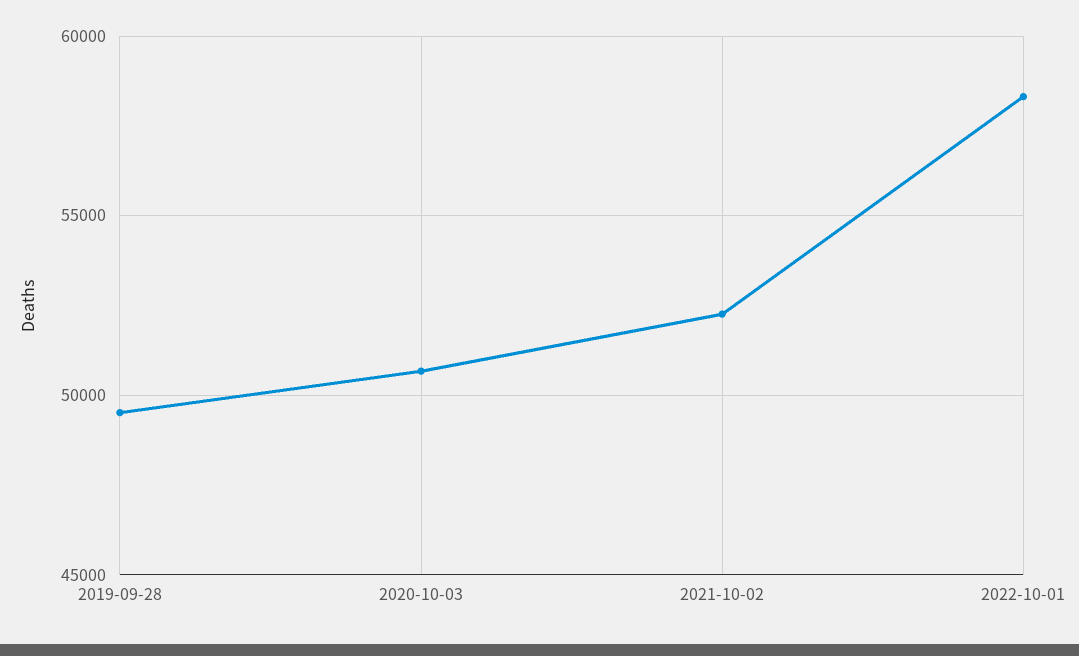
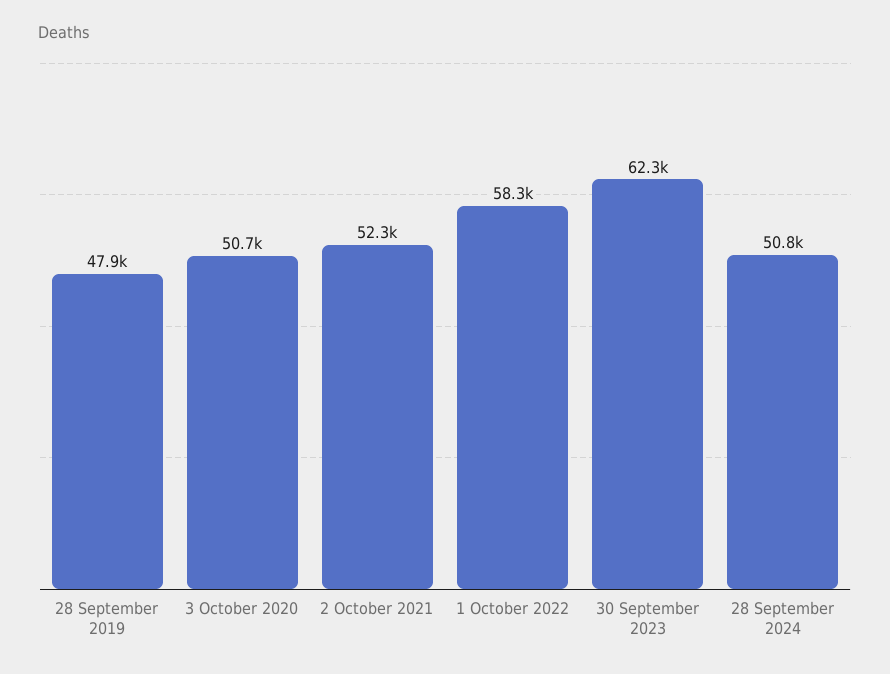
2019-09-28: 49500 -> 47900
30 September 2023: none -> 62300
28 September 2024: none -> 50800

